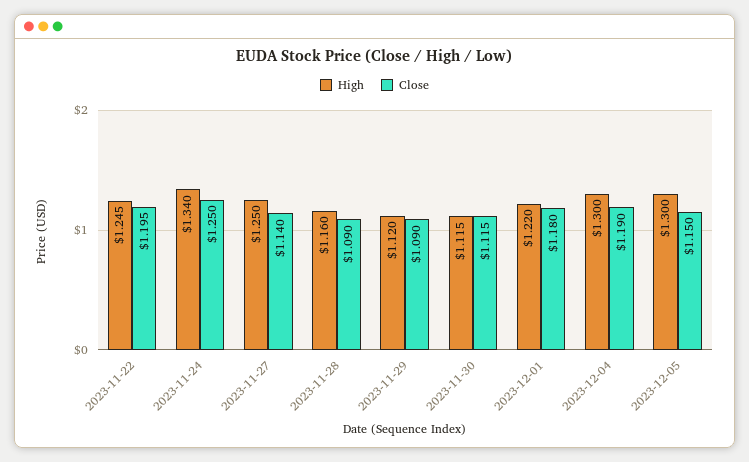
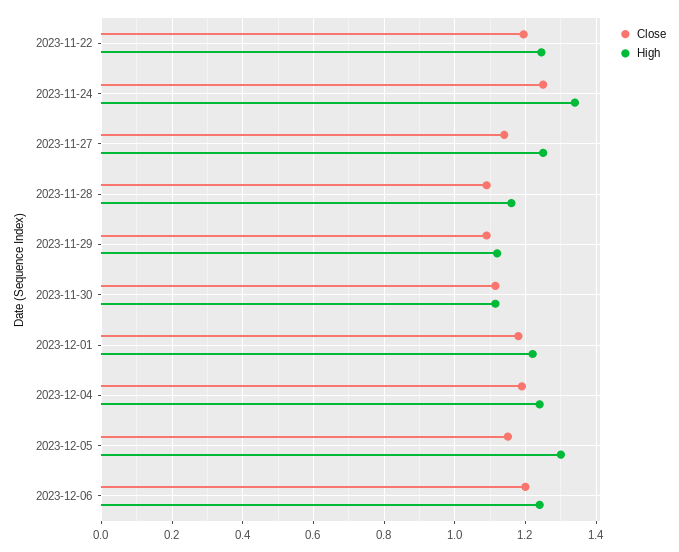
High, 2023-12-04: 1.3 -> 1.24
Close, 2023-12-06: none -> 1.2
High, 2023-12-06: none -> 1.24

